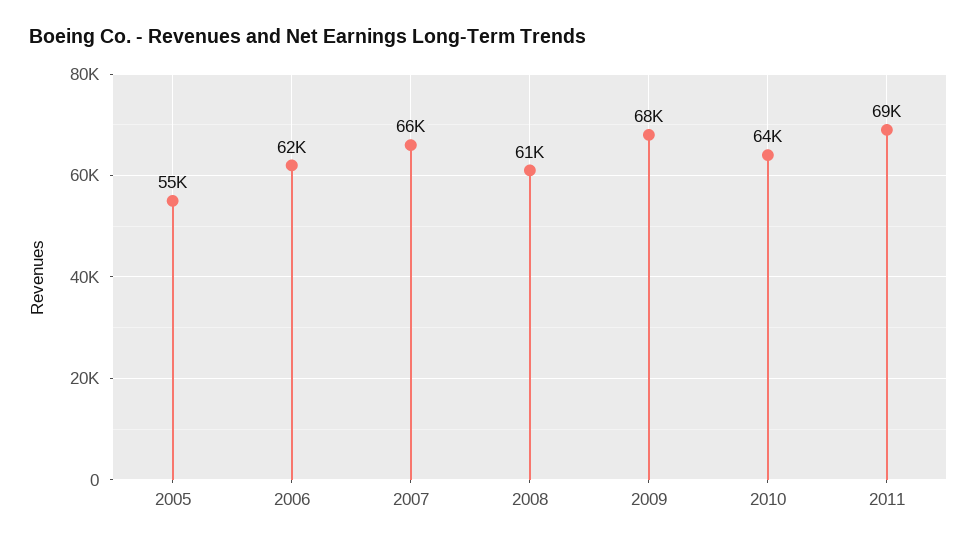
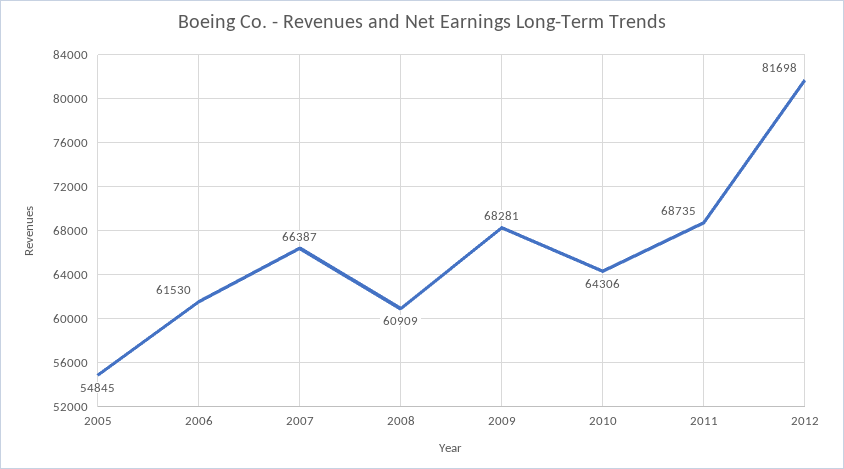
2012: none -> 81698

